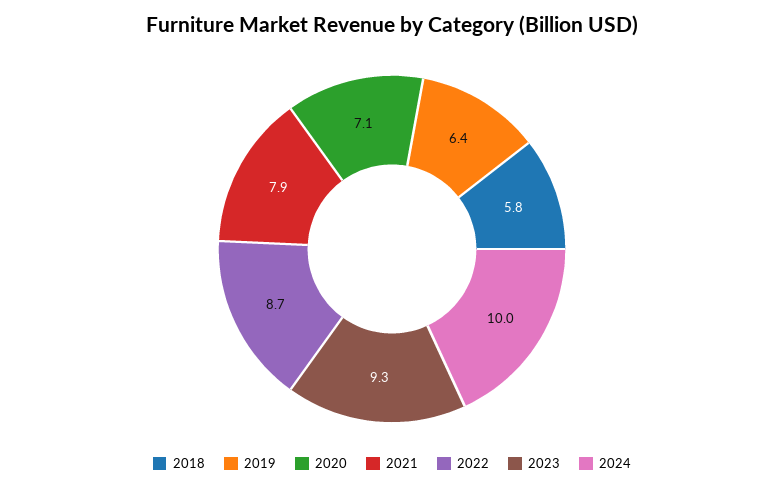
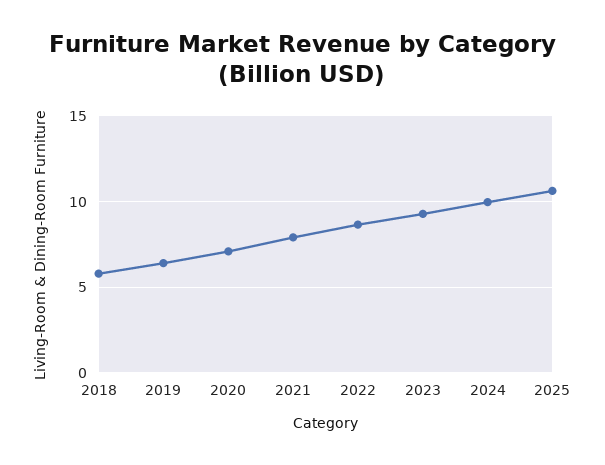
2025: none -> 10.5

